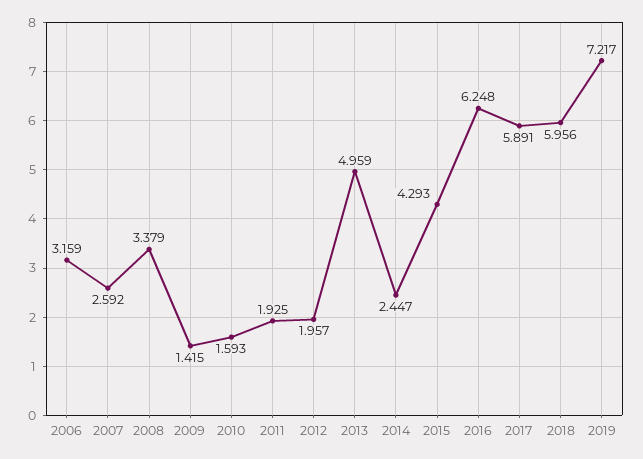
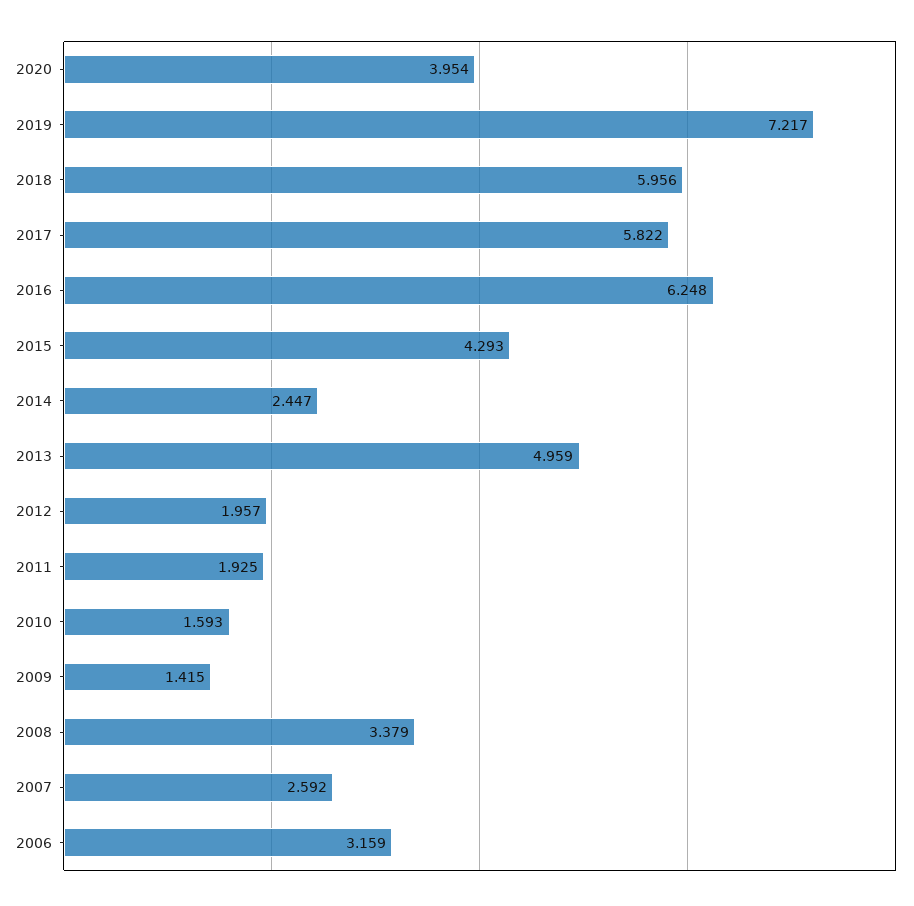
2017: 5.891 -> 5.822
2020: none -> 3.954

